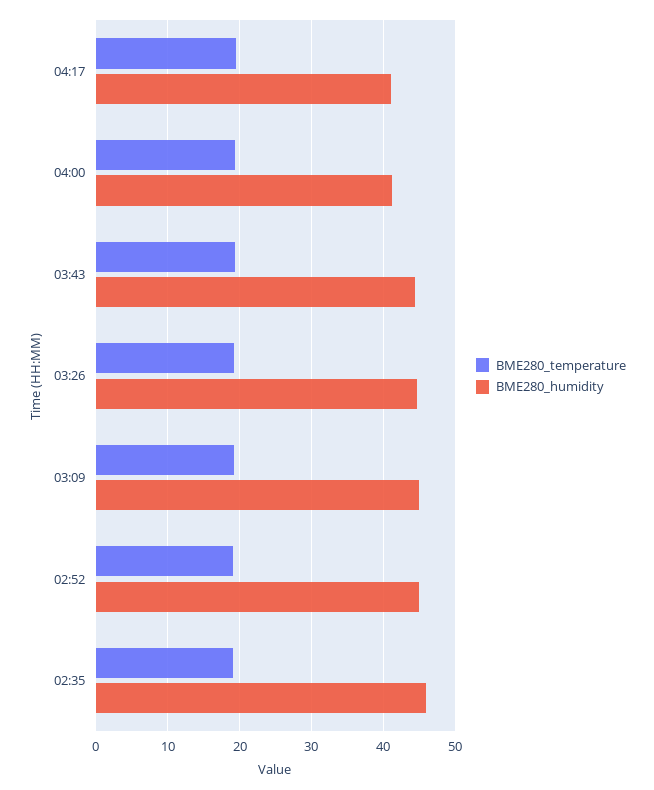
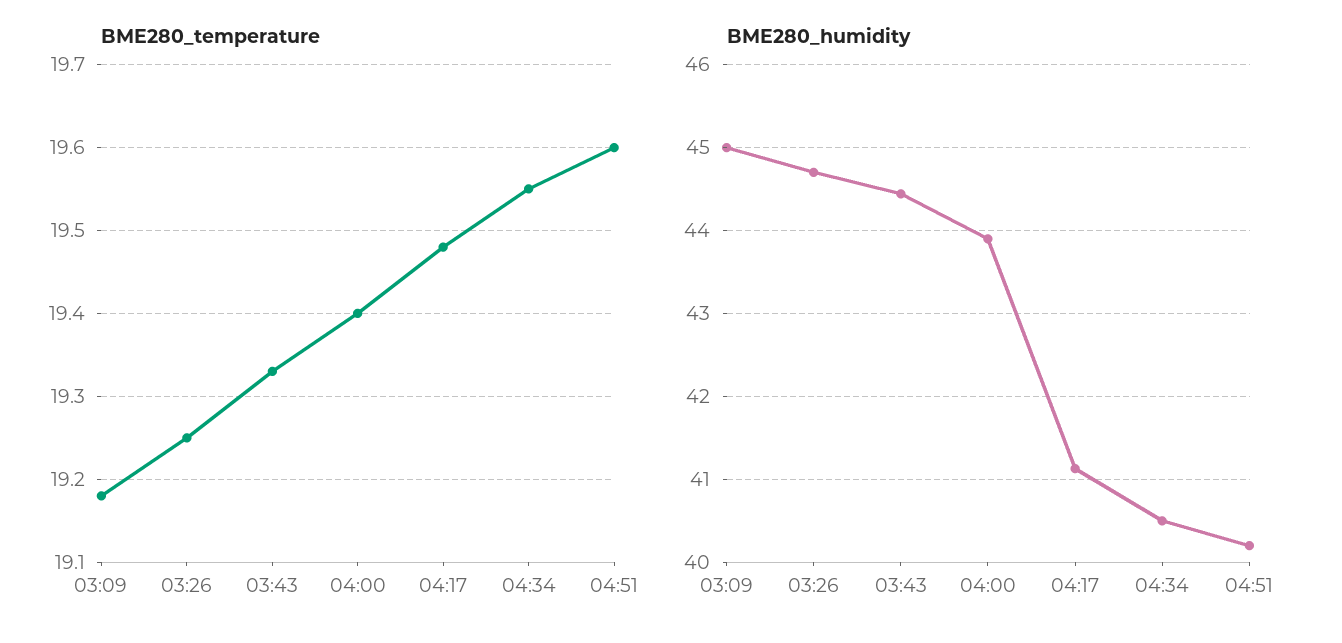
BME280_humidity, 04:00: 41 -> 43.9
BME280_temperature, 02:52: 19 -> none
BME280_humidity, 02:52: 45 -> none
BME280_temperature, 02:35: 19 -> none
BME280_humidity, 02:35: 46 -> none
BME280_temperature, 04:34: none -> 19.55
BME280_temperature, 04:51: none -> 19.6
BME280_humidity, 04:34: none -> 40.5
BME280_humidity, 04:51: none -> 40.2

